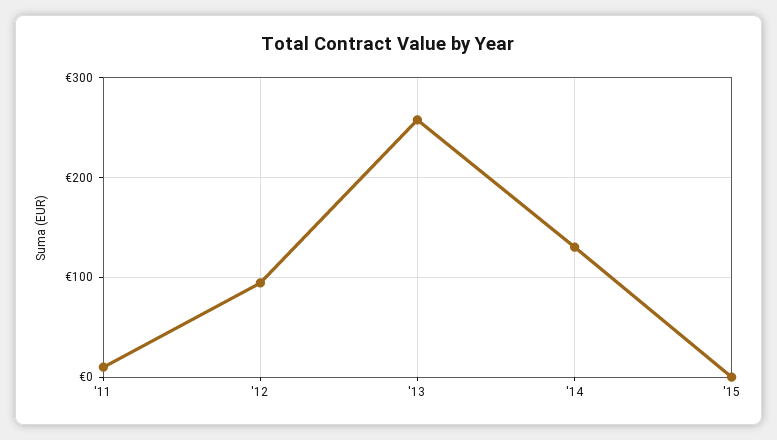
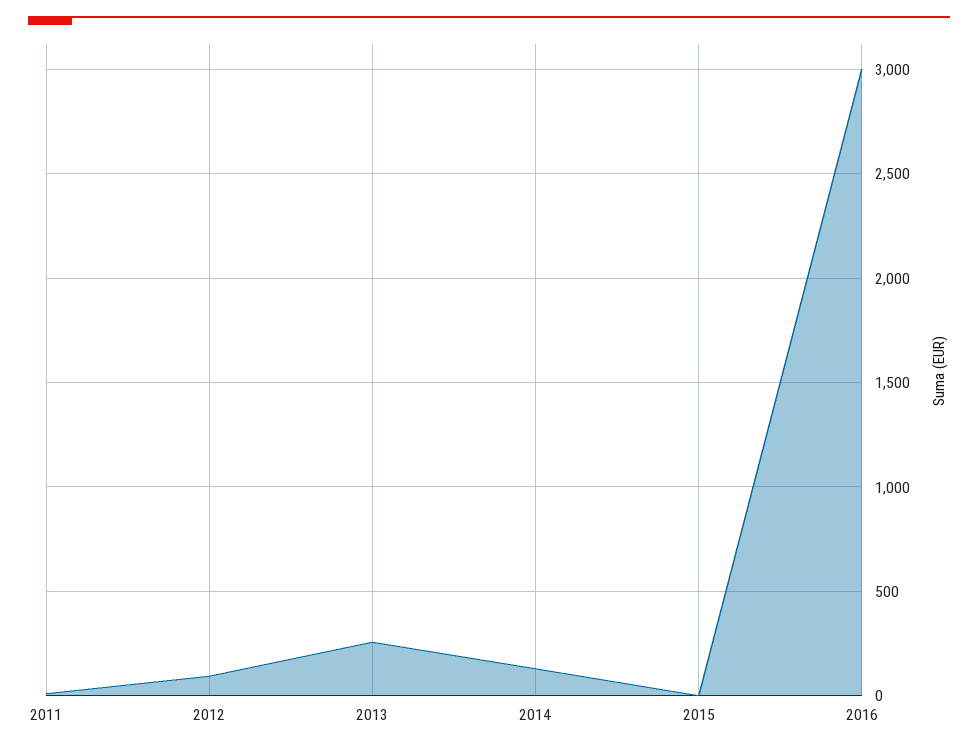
2016: none -> 3000

